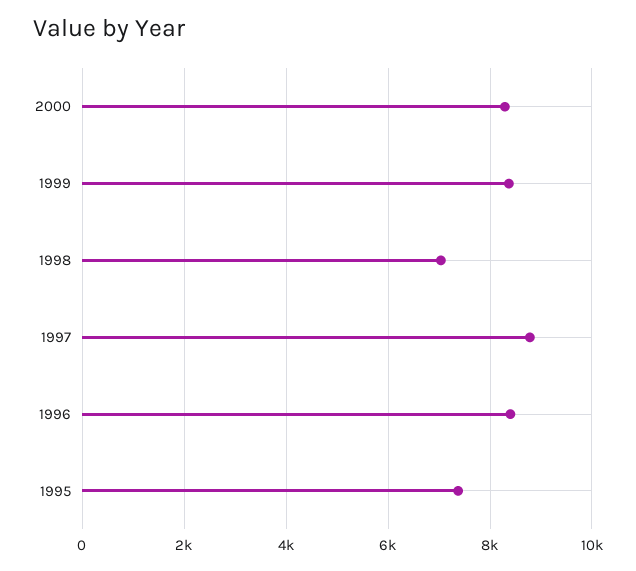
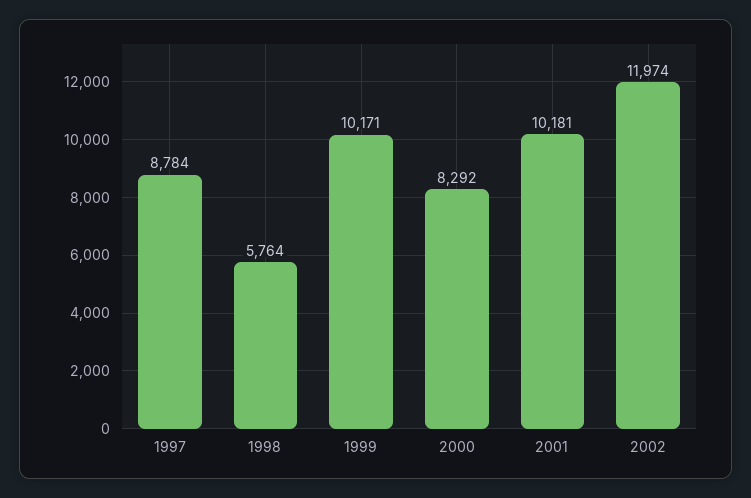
1999: 8400 -> 10171
1998: 7000 -> 5764
1996: 8400 -> none
1995: 7400 -> none
2001: none -> 10181
2002: none -> 11974

